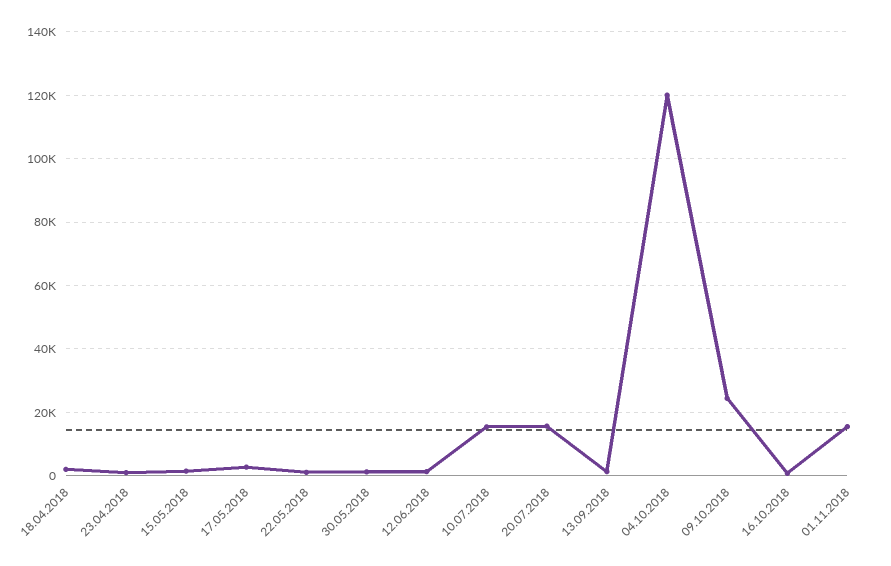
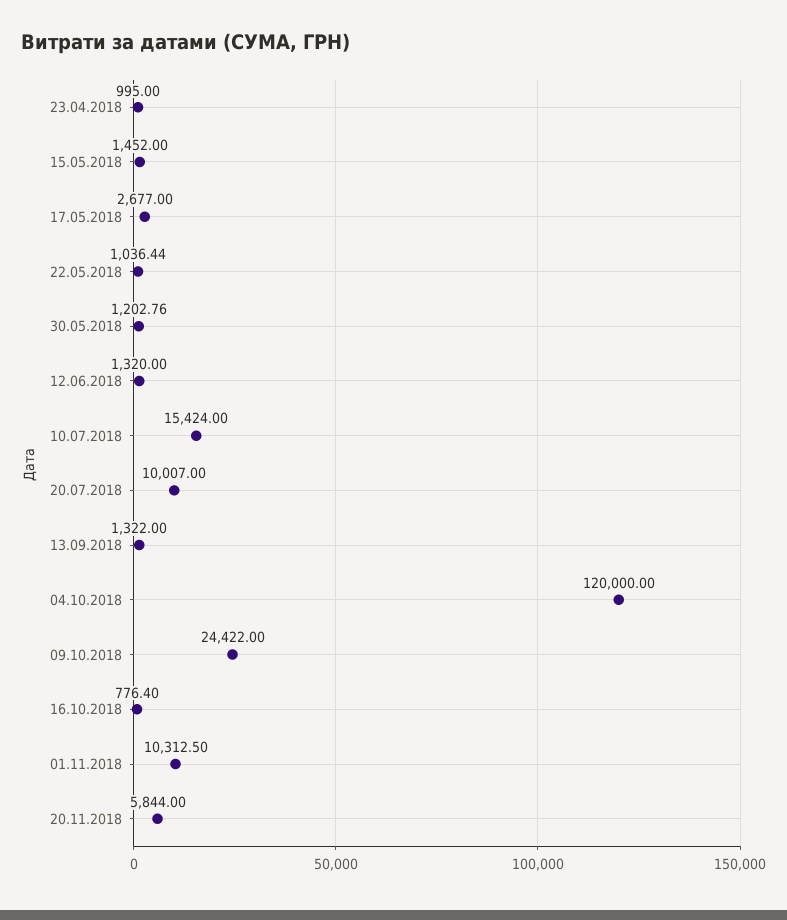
18.04.2018: 2000 -> none
20.07.2018: 16000 -> 10007
01.11.2018: 16000 -> 10312.5
20.11.2018: none -> 5844

